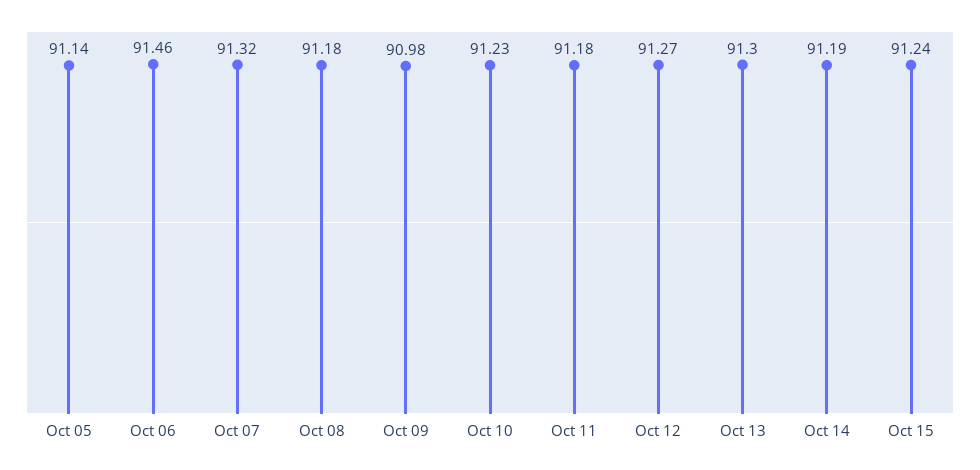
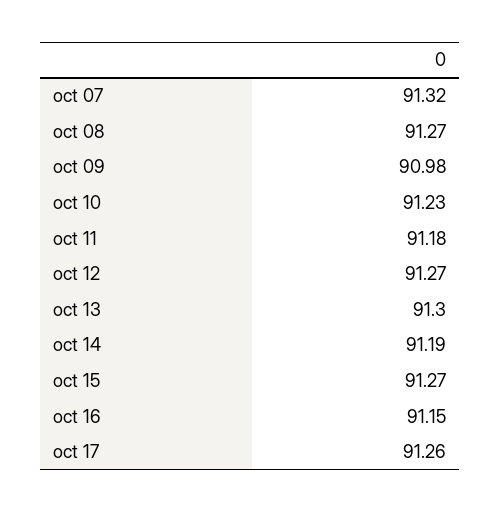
Oct 05: 91.14 -> none
Oct 06: 91.46 -> none
Oct 08: 91.18 -> 91.27
Oct 15: 91.24 -> 91.27
oct 16: none -> 91.15
oct 17: none -> 91.26

